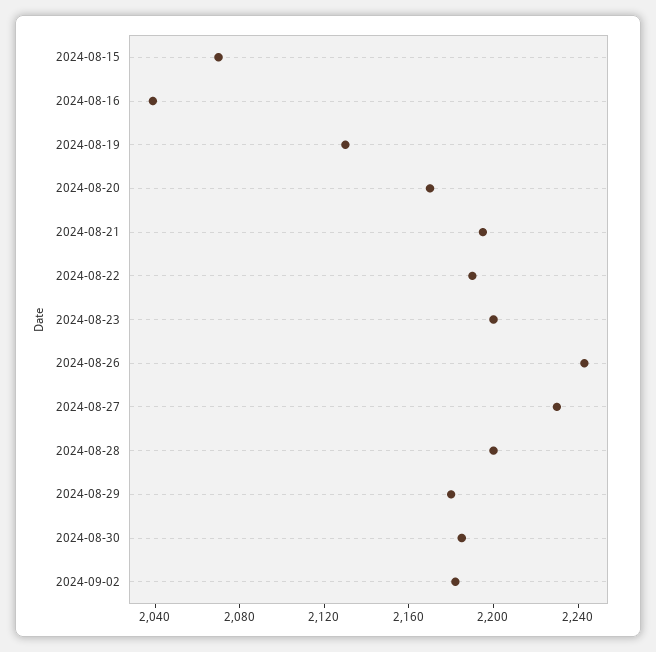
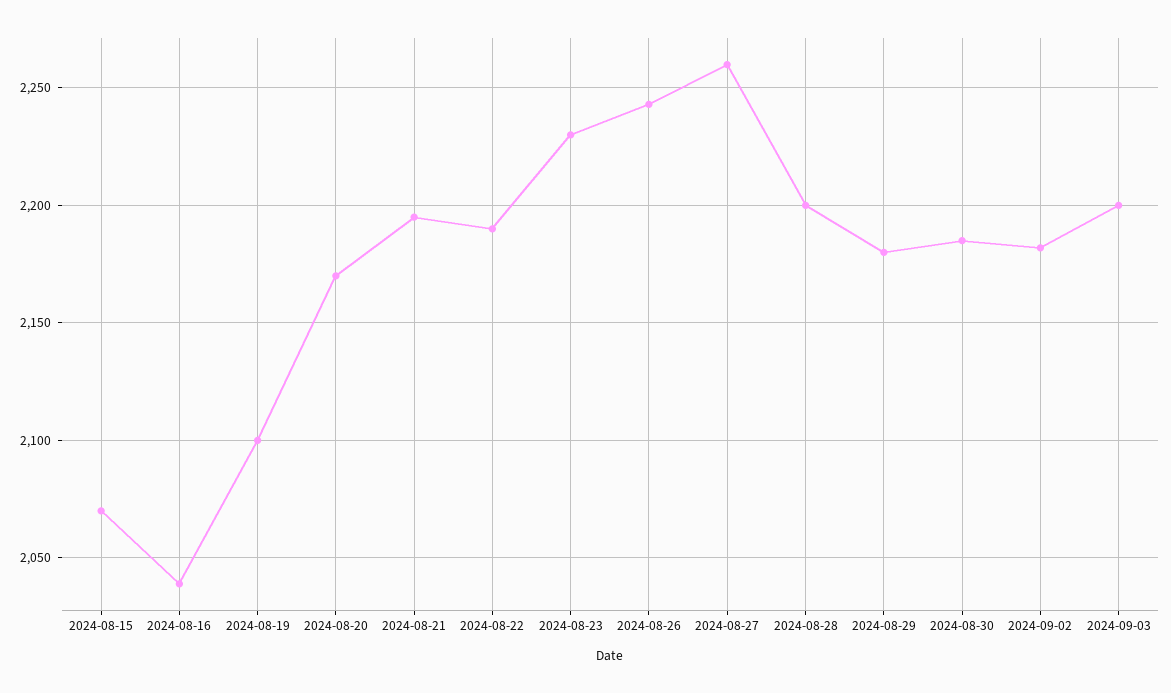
2024-08-19: 2130 -> 2100
2024-08-23: 2200 -> 2230
2024-08-27: 2230 -> 2260
2024-09-03: none -> 2200

